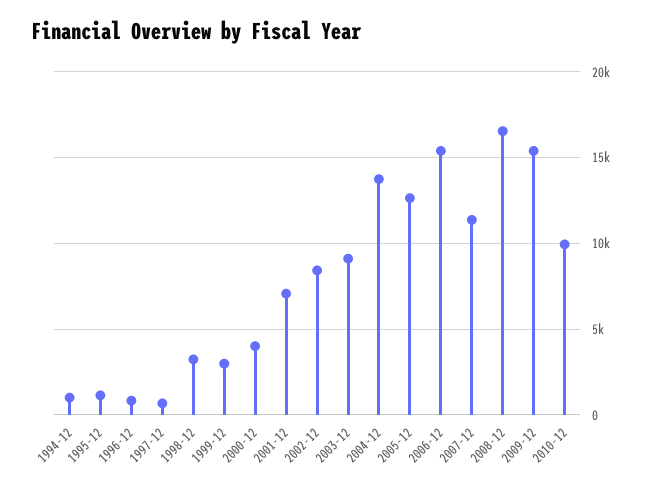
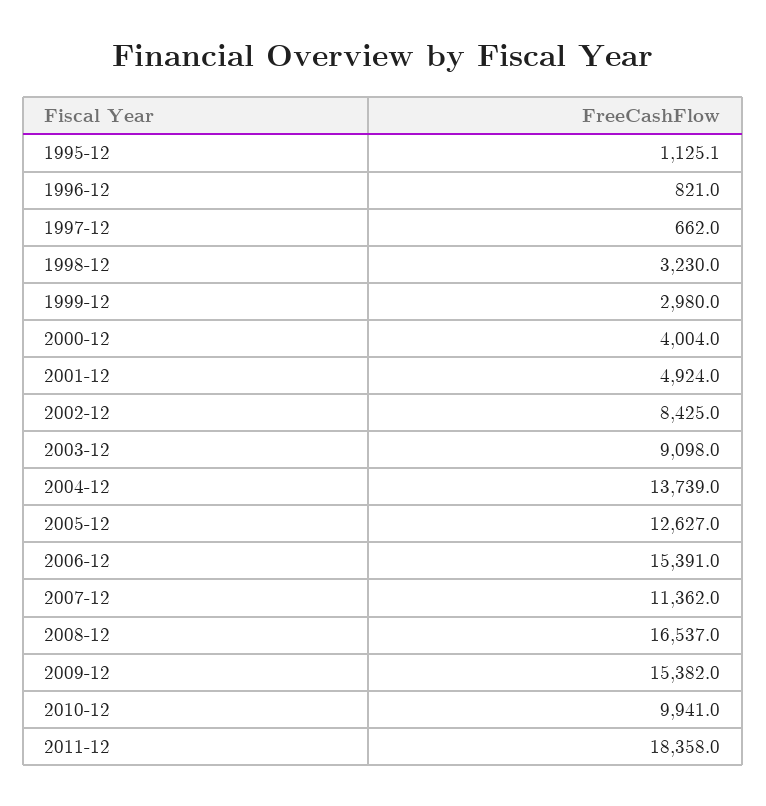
1994-12: 1000 -> none
2001-12: 7000 -> 4924
2011-12: none -> 18358

